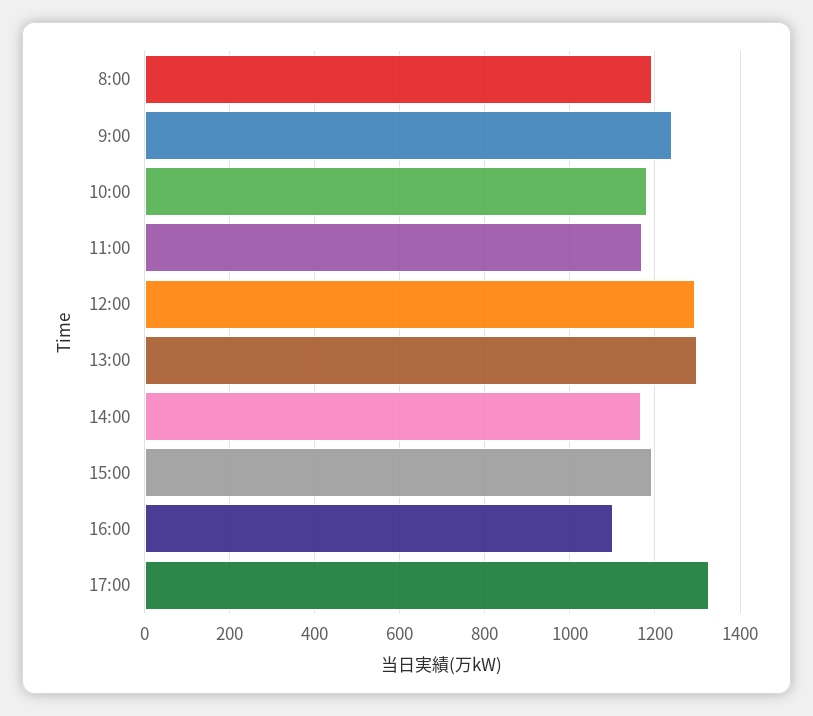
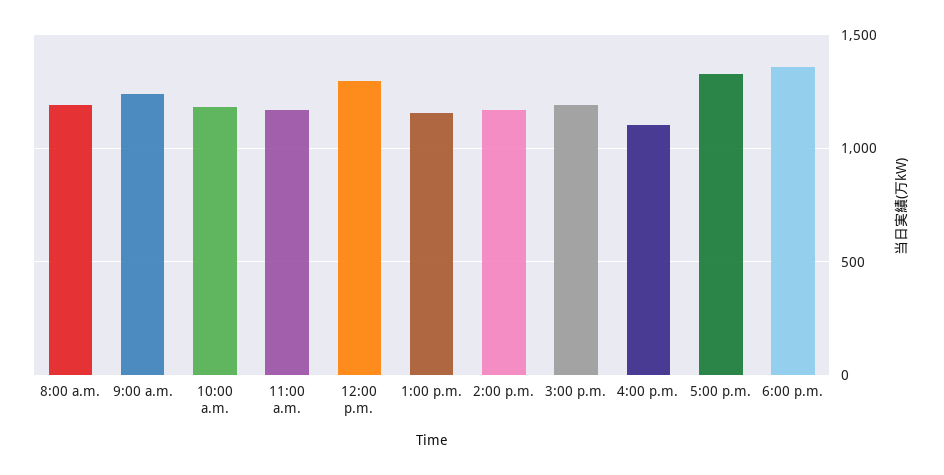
13:00: 1300 -> 1150
6:00 p.m.: none -> 1350

